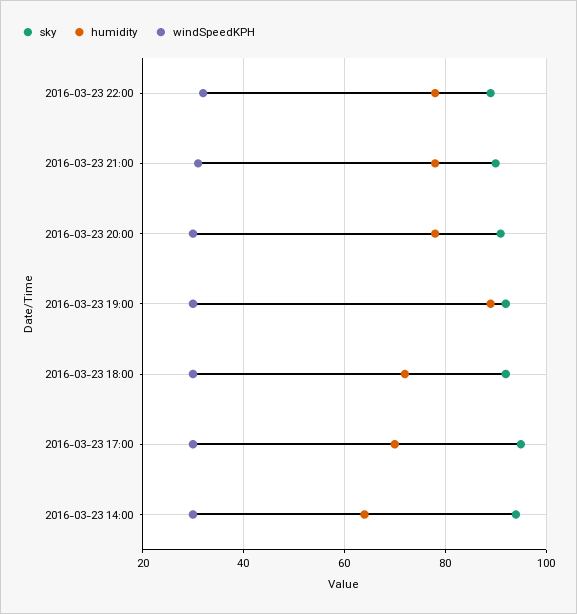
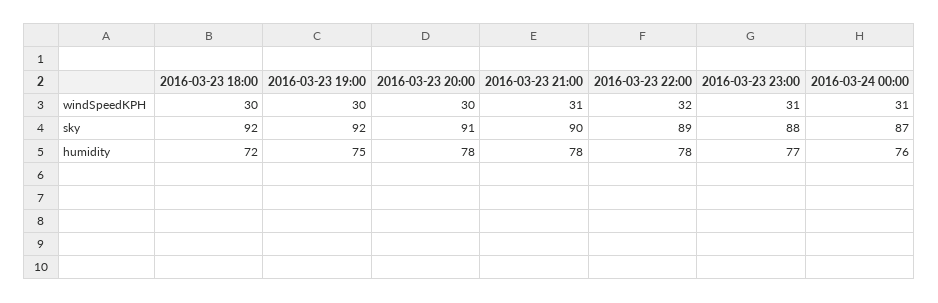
humidity, 2016-03-23 19:00: 90 -> 75
sky, 2016-03-23 17:00: 95 -> none
humidity, 2016-03-23 17:00: 70 -> none
windSpeedKPH, 2016-03-23 17:00: 30 -> none
sky, 2016-03-23 14:00: 95 -> none
humidity, 2016-03-23 14:00: 65 -> none
windSpeedKPH, 2016-03-23 14:00: 30 -> none
windSpeedKPH, 2016-03-23 23:00: none -> 31
windSpeedKPH, 2016-03-24 00:00: none -> 31
sky, 2016-03-23 23:00: none -> 88
sky, 2016-03-24 00:00: none -> 87
humidity, 2016-03-23 23:00: none -> 77
humidity, 2016-03-24 00:00: none -> 76

